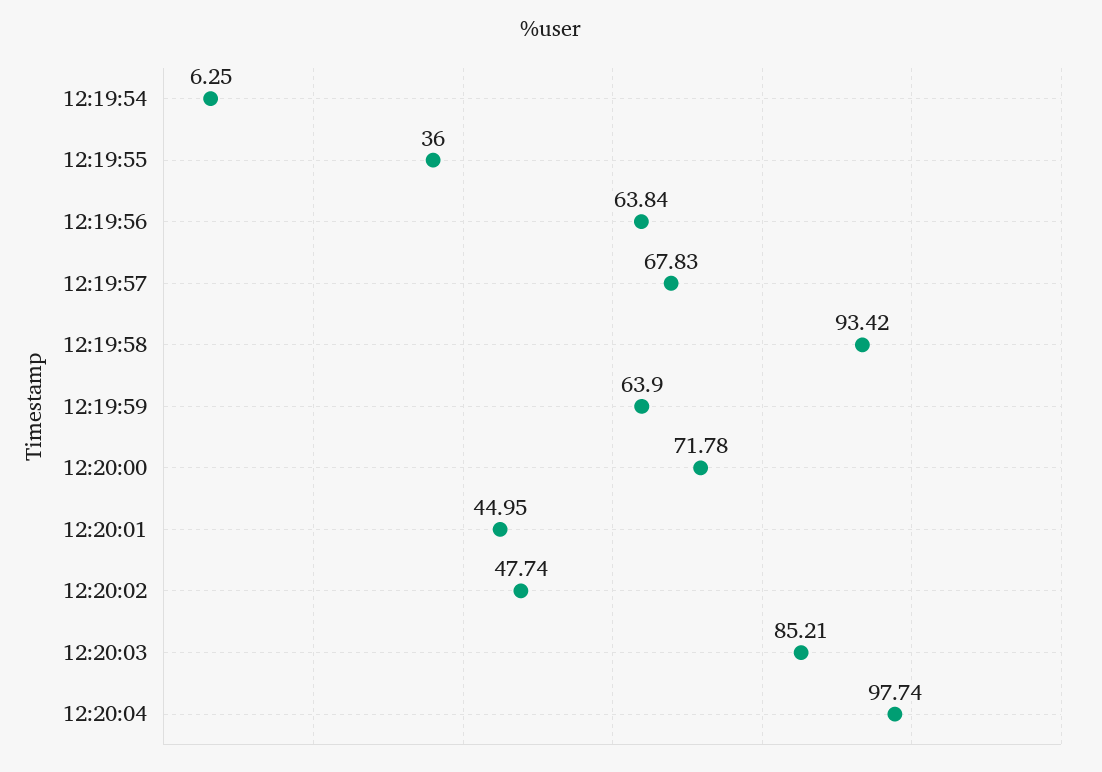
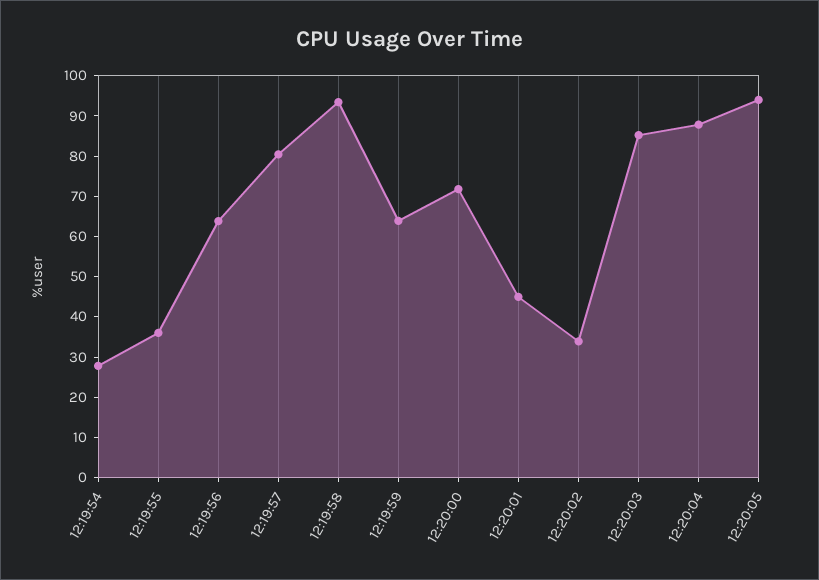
12:19:54: 6.25 -> 28
12:19:57: 67.83 -> 80
12:20:02: 47.74 -> 34
12:20:04: 97.74 -> 88
12:20:05: none -> 94

